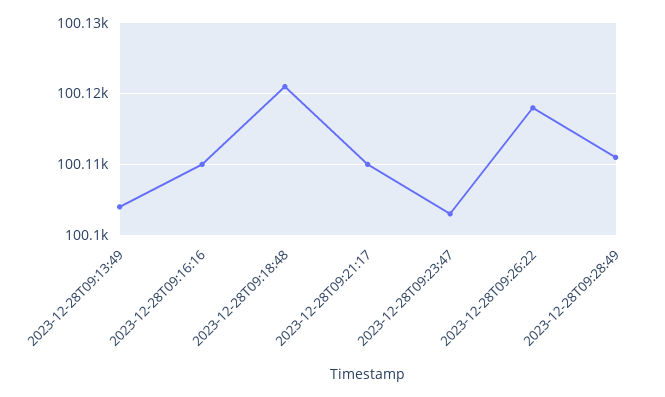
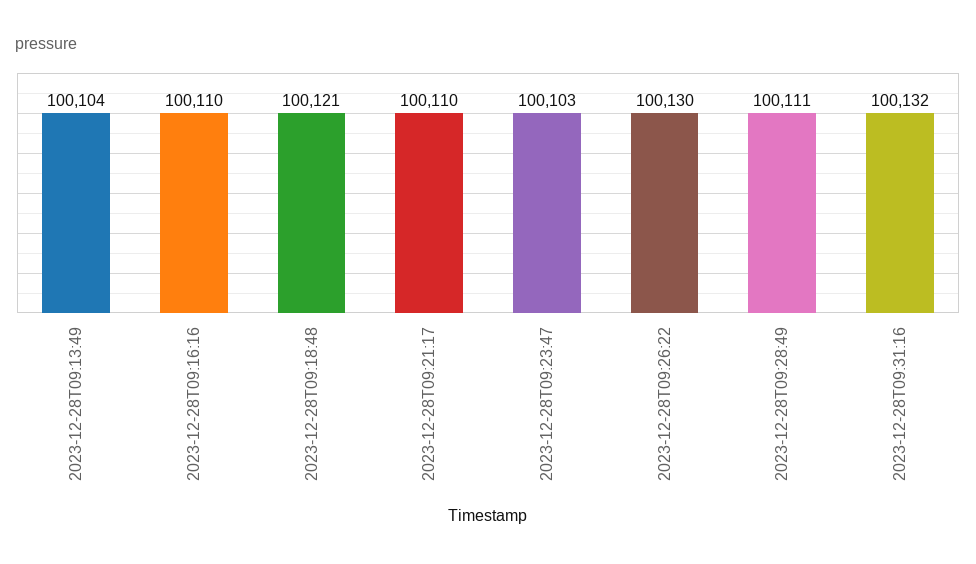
2023-12-28T09:26:22: 100118 -> 100130
2023-12-28T09:31:16: none -> 100132

